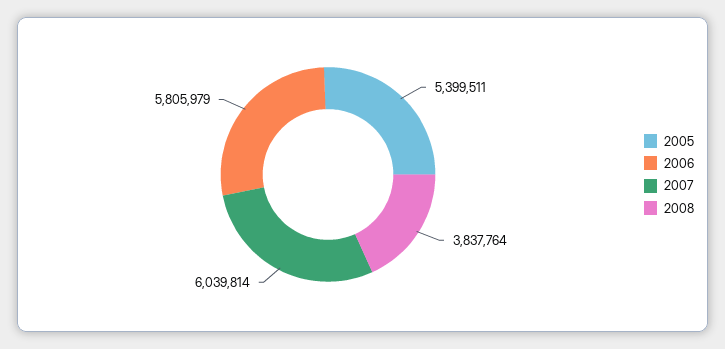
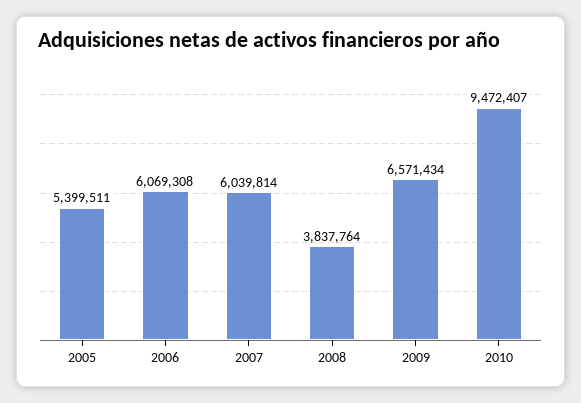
2006: 5805979 -> 6069308
2009: none -> 6571434
2010: none -> 9472407

